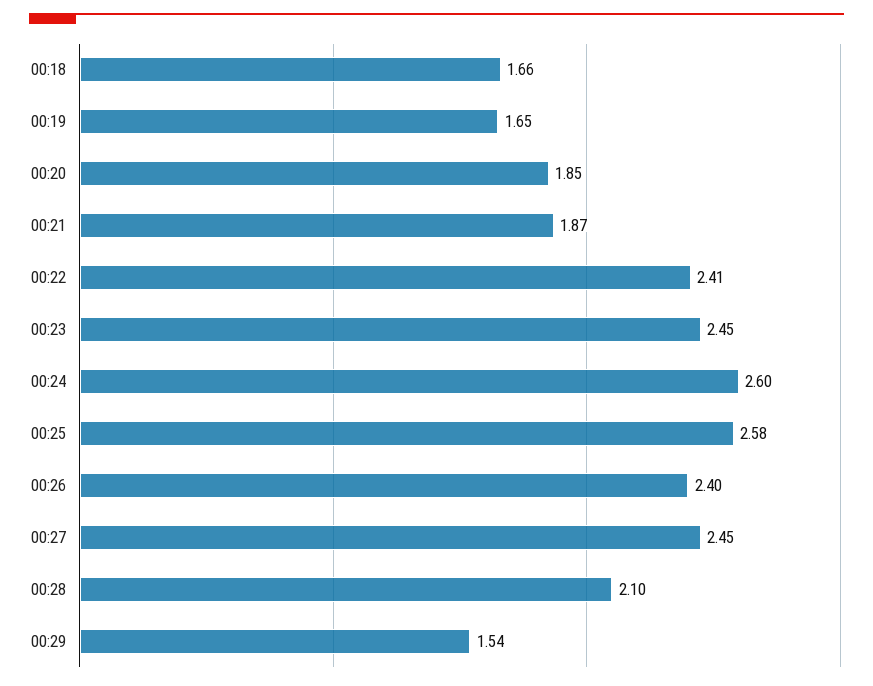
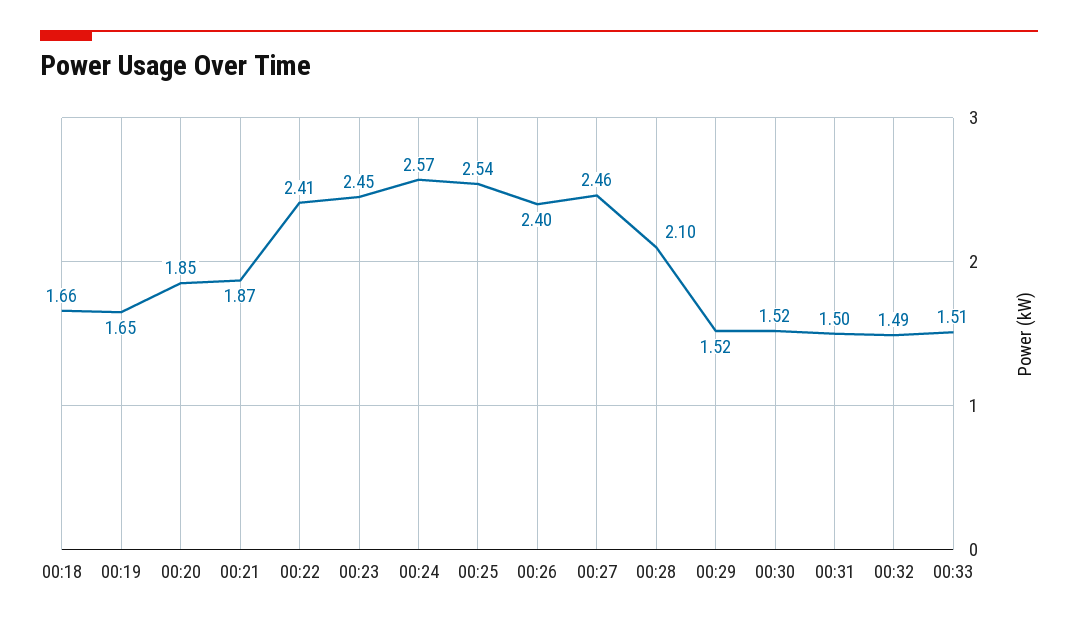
00:24: 2.6 -> 2.57
00:25: 2.58 -> 2.54
00:27: 2.45 -> 2.46
00:29: 1.54 -> 1.52
00:30: none -> 1.52
00:31: none -> 1.5
00:32: none -> 1.49
00:33: none -> 1.51

